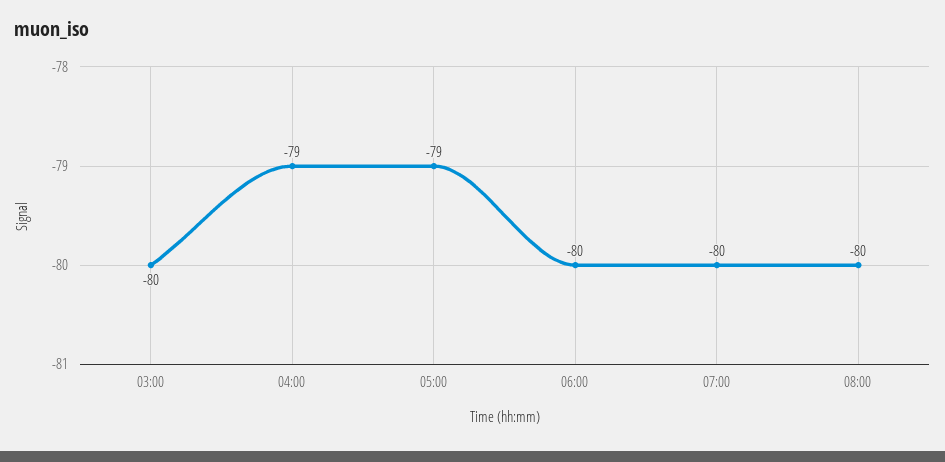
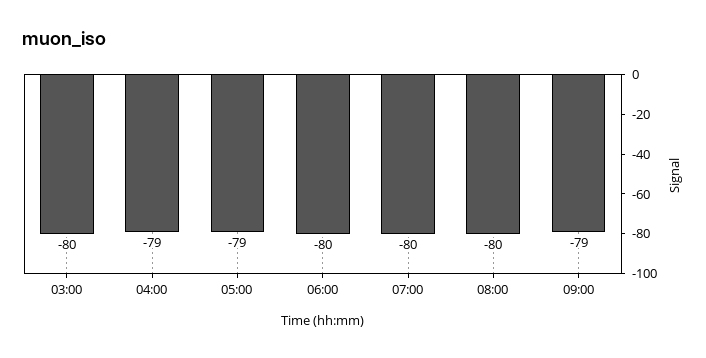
09:00: none -> -79

